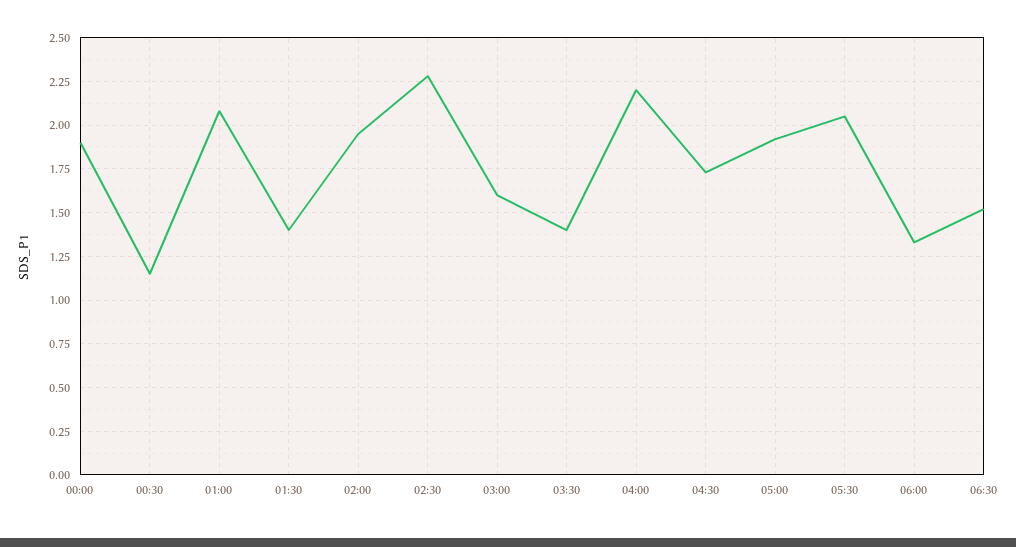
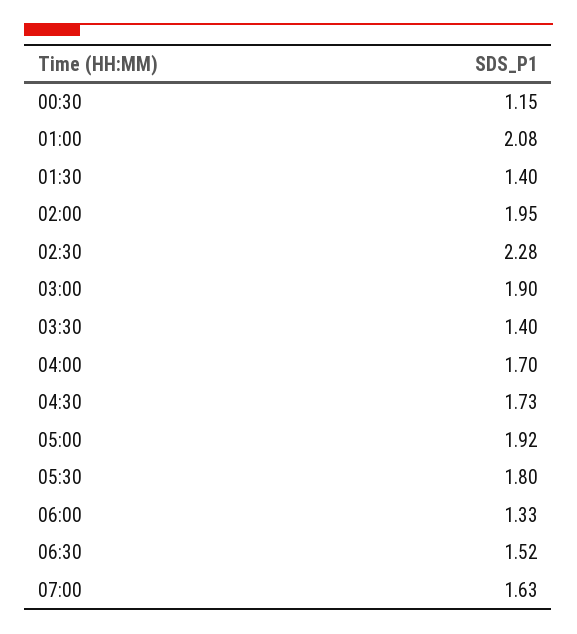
00:00: 1.9 -> none
03:00: 1.6 -> 1.9
04:00: 2.2 -> 1.7
05:30: 2.05 -> 1.8
07:00: none -> 1.63

